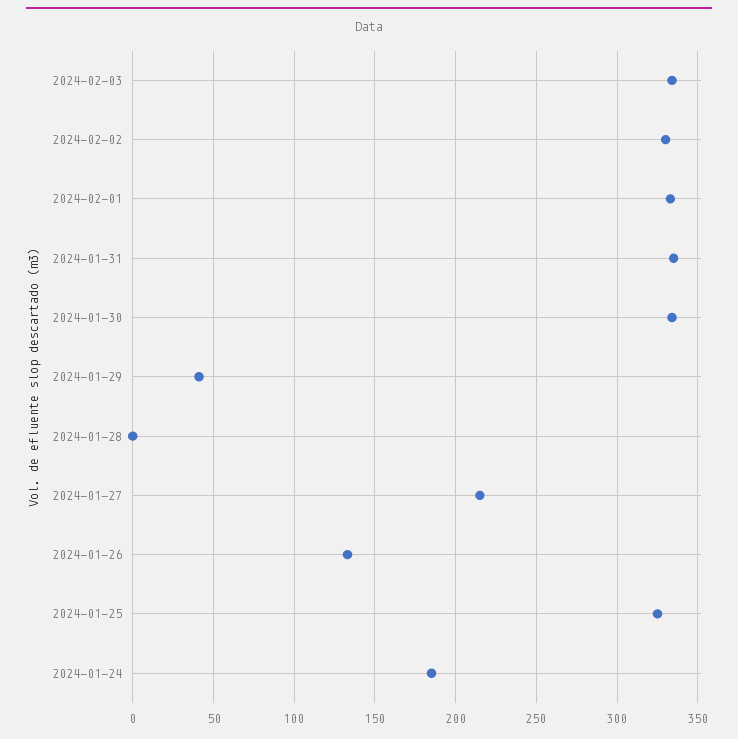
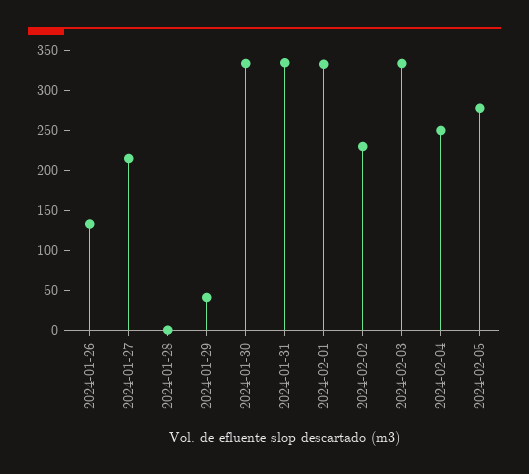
2024-02-02: 330 -> 225
2024-01-25: 325 -> none
2024-01-24: 185 -> none
2024-02-04: none -> 250
2024-02-05: none -> 275

